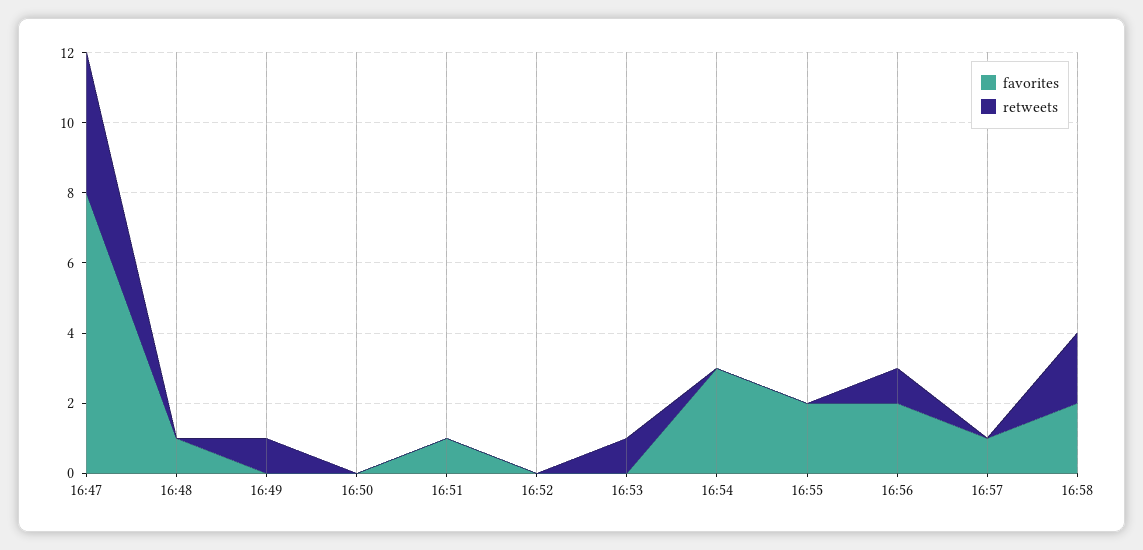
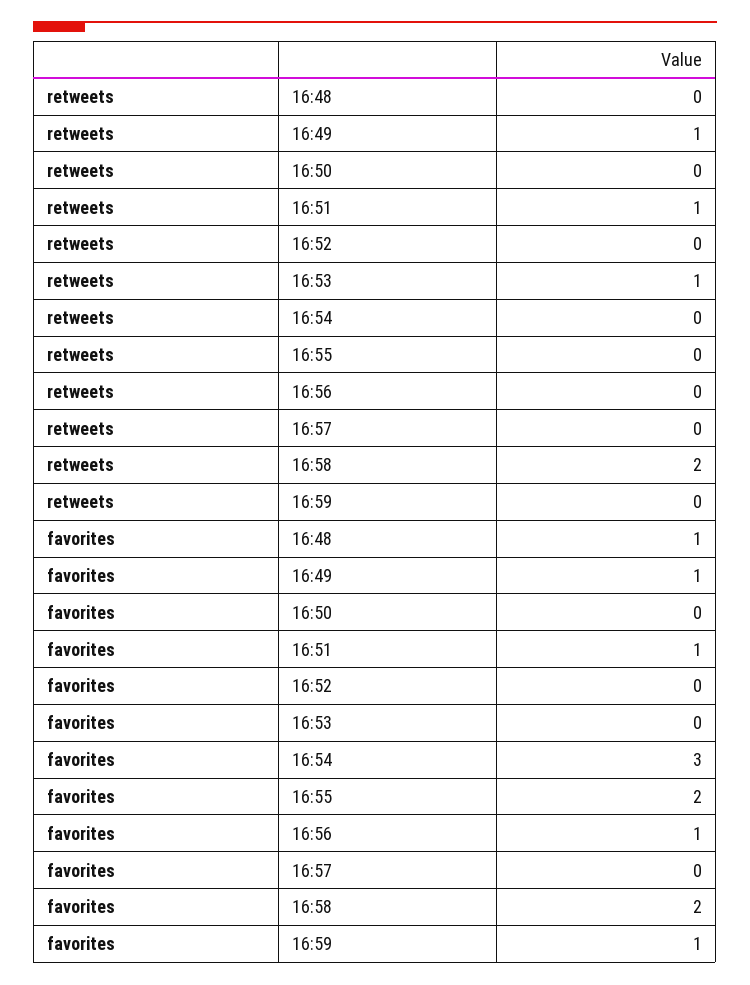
favorites, 16:47: 8 -> none
retweets, 16:47: 4 -> none
favorites, 16:49: 0 -> 1
retweets, 16:51: 0 -> 1
favorites, 16:56: 2 -> 1
retweets, 16:56: 1 -> 0
favorites, 16:57: 1 -> 0
retweets, 16:59: none -> 0
favorites, 16:59: none -> 1

